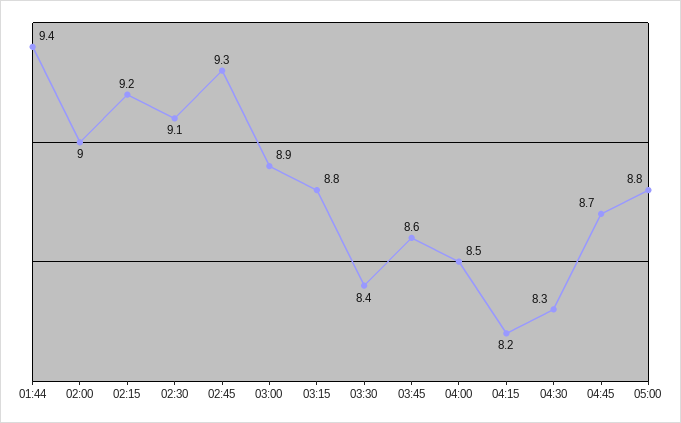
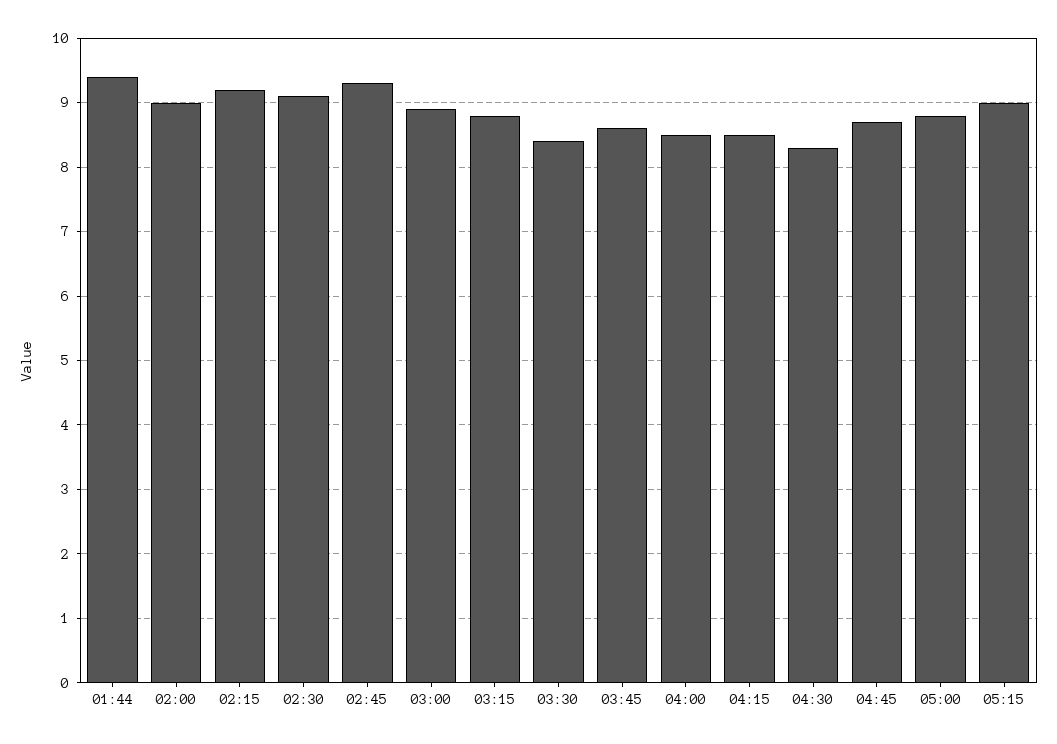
04:15: 8.2 -> 8.5
05:15: none -> 9

